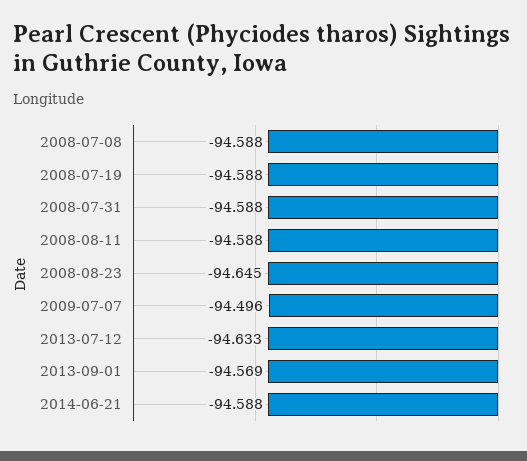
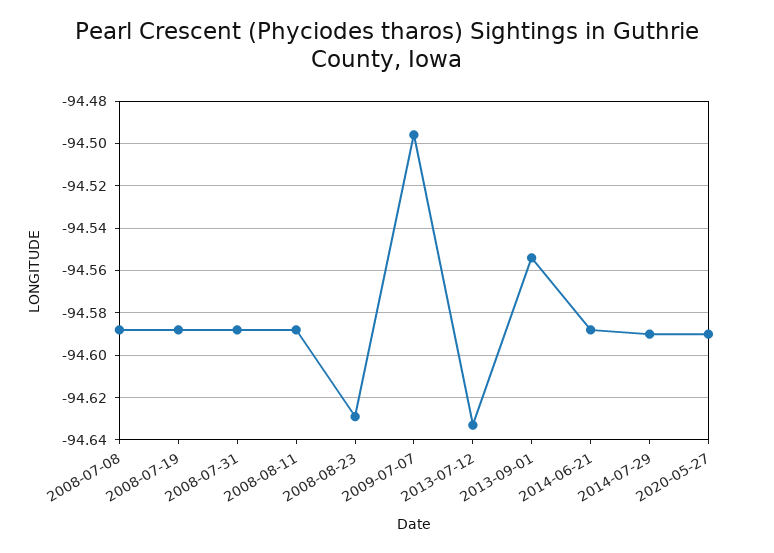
2008-08-23: -94.645 -> -94.63
2013-09-01: -94.569 -> -94.555
2014-07-29: none -> -94.59
2020-05-27: none -> -94.59

